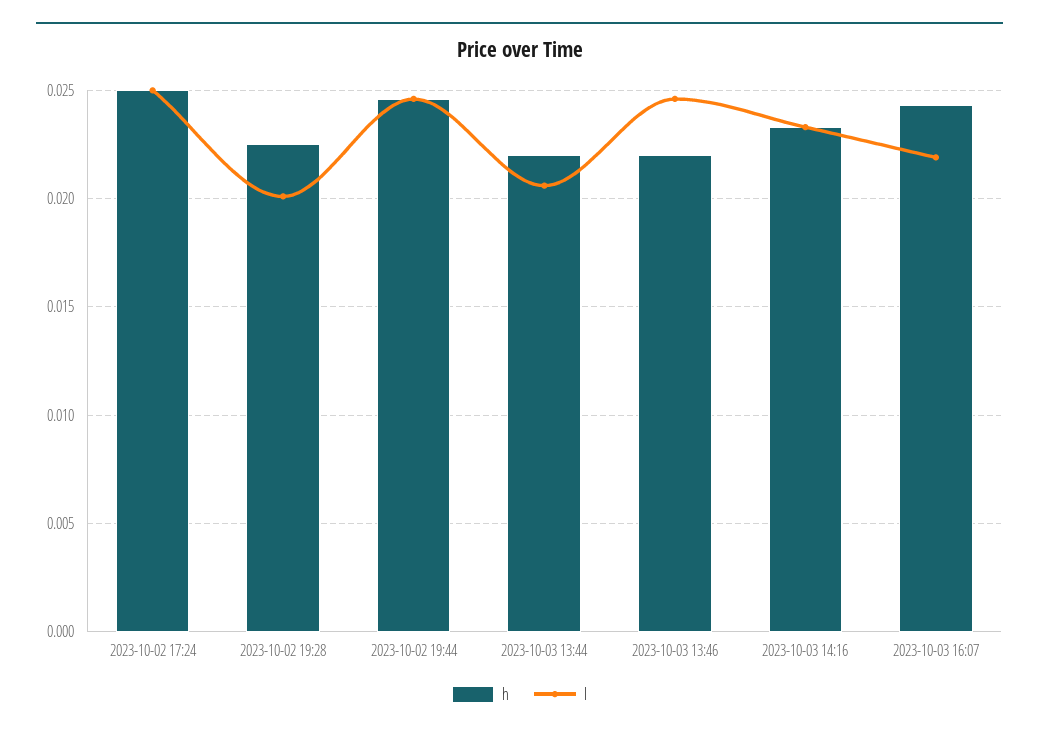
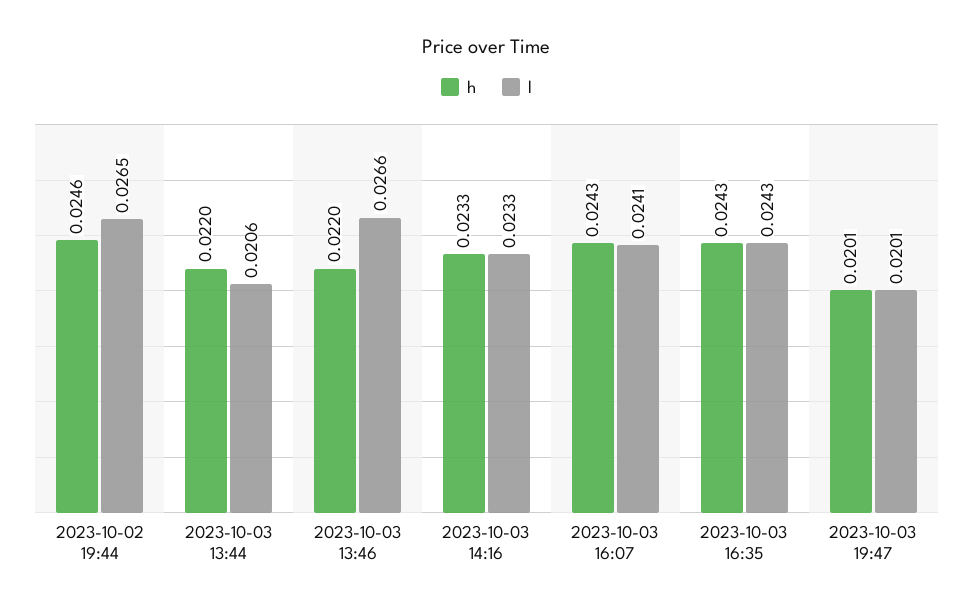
h, 2023-10-02 17:24: 0.025 -> none
l, 2023-10-02 17:24: 0.025 -> none
h, 2023-10-02 19:28: 0.0225 -> none
l, 2023-10-02 19:28: 0.02 -> none
l, 2023-10-02 19:44: 0.0245 -> 0.0265
l, 2023-10-03 13:46: 0.0245 -> 0.0266
l, 2023-10-03 16:07: 0.022 -> 0.0241
h, 2023-10-03 16:35: none -> 0.0243
l, 2023-10-03 16:35: none -> 0.0243
h, 2023-10-03 19:47: none -> 0.0201
l, 2023-10-03 19:47: none -> 0.0201

